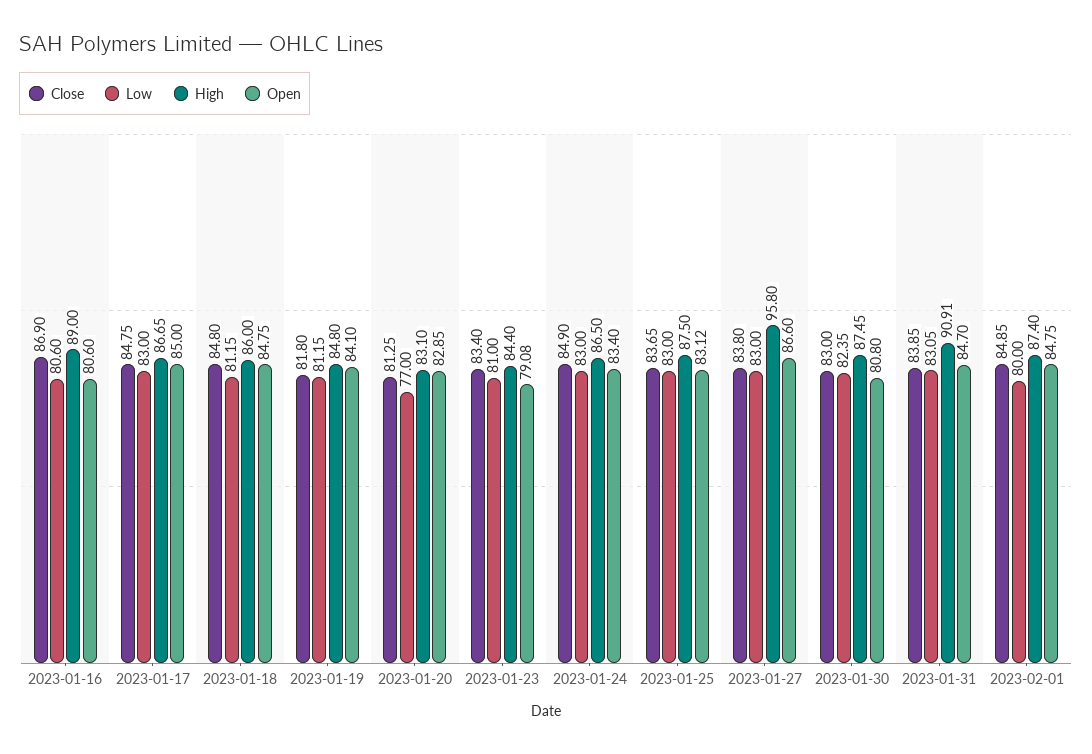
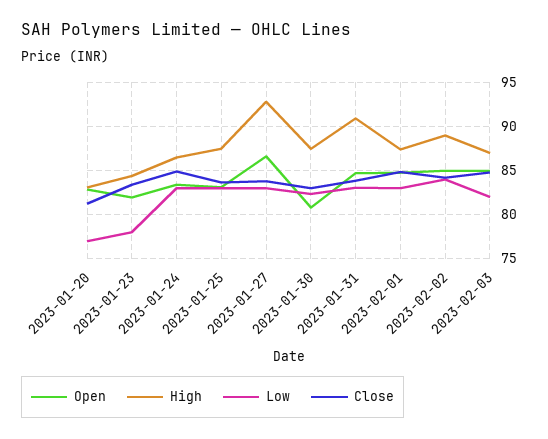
Close, 2023-01-16: 86.9 -> none
Low, 2023-01-16: 80.6 -> none
High, 2023-01-16: 89 -> none
Open, 2023-01-16: 80.6 -> none
Close, 2023-01-17: 84.75 -> none
Low, 2023-01-17: 83 -> none
High, 2023-01-17: 86.65 -> none
Open, 2023-01-17: 85 -> none
Close, 2023-01-18: 84.8 -> none
Low, 2023-01-18: 81.15 -> none
High, 2023-01-18: 86 -> none
Open, 2023-01-18: 84.75 -> none
Close, 2023-01-19: 81.8 -> none
Low, 2023-01-19: 81.15 -> none
High, 2023-01-19: 84.8 -> none
Open, 2023-01-19: 84.1 -> none
Low, 2023-01-23: 81 -> 78
Open, 2023-01-23: 79.08 -> 82
High, 2023-01-27: 95.8 -> 93
Low, 2023-02-01: 80 -> 83
Open, 2023-02-02: none -> 85
High, 2023-02-02: none -> 89
Low, 2023-02-02: none -> 84
Close, 2023-02-02: none -> 84
Open, 2023-02-03: none -> 85
High, 2023-02-03: none -> 87
Low, 2023-02-03: none -> 82
Close, 2023-02-03: none -> 85

